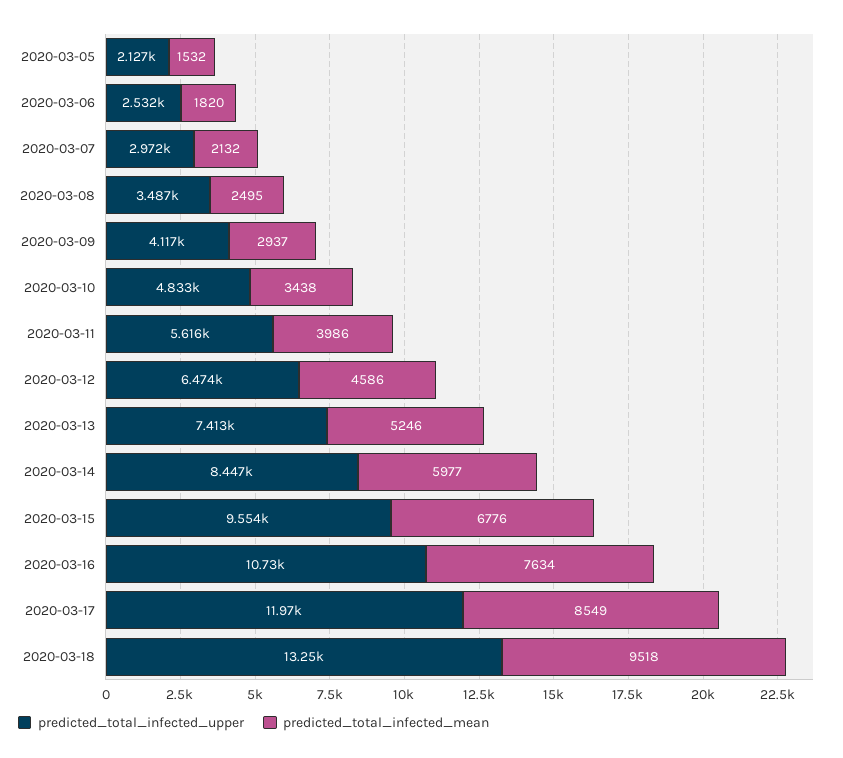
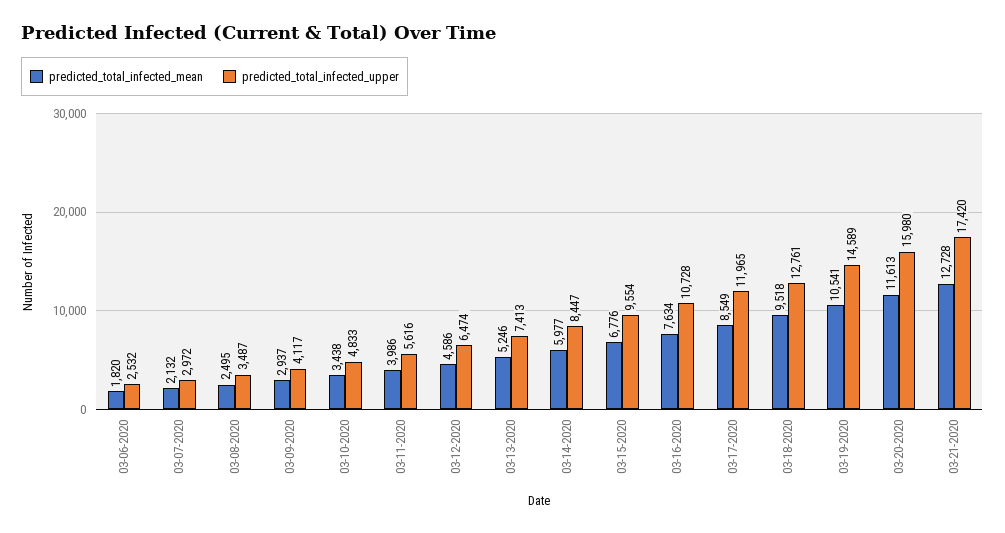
predicted_total_infected_upper, 2020-03-05: 2127 -> none
predicted_total_infected_mean, 2020-03-05: 1532 -> none
predicted_total_infected_upper, 2020-03-18: 13250 -> 12761
predicted_total_infected_mean, 03-19-2020: none -> 10541
predicted_total_infected_upper, 03-19-2020: none -> 14589
predicted_total_infected_mean, 03-20-2020: none -> 11613
predicted_total_infected_upper, 03-20-2020: none -> 15980
predicted_total_infected_mean, 03-21-2020: none -> 12728
predicted_total_infected_upper, 03-21-2020: none -> 17420

